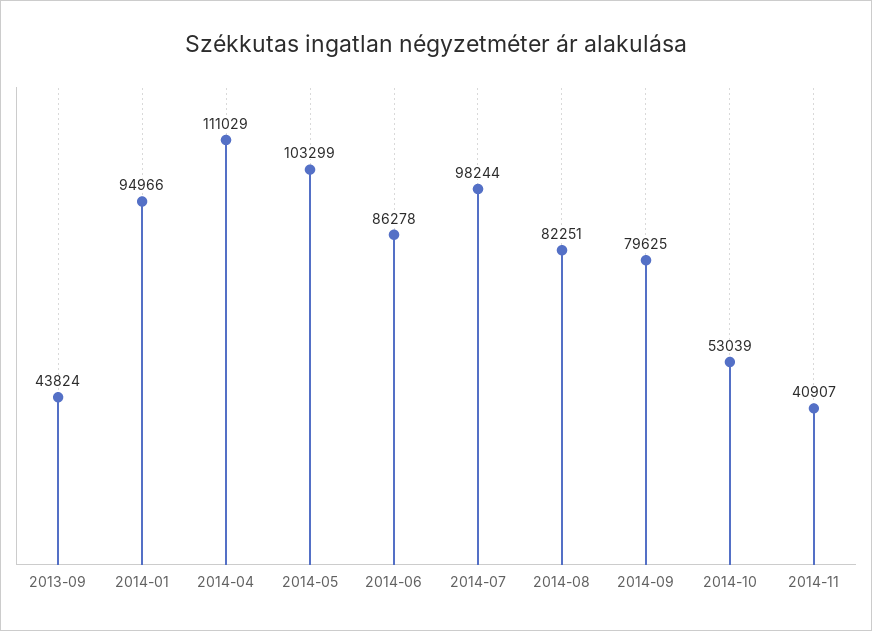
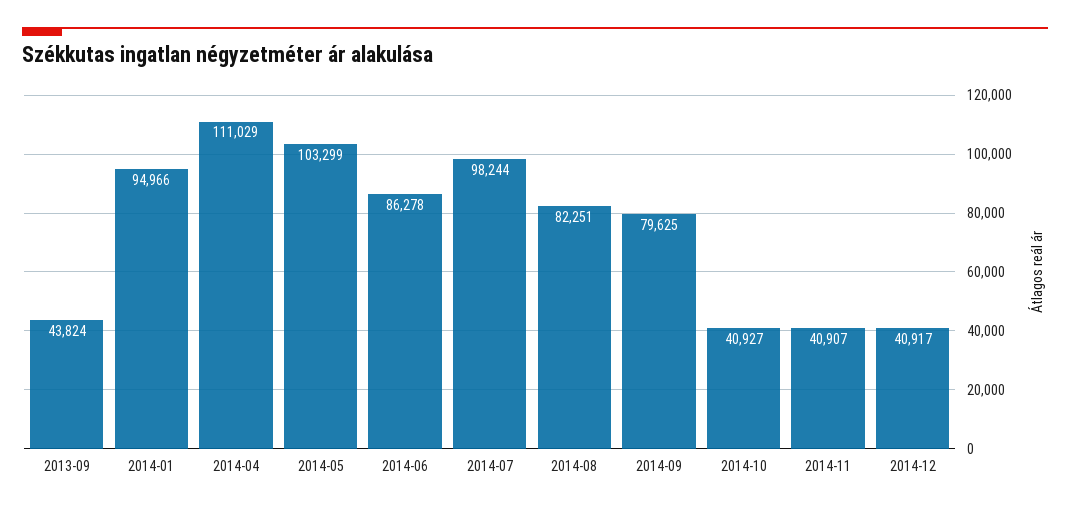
2014-10: 53039 -> 40927
2014-12: none -> 40917

